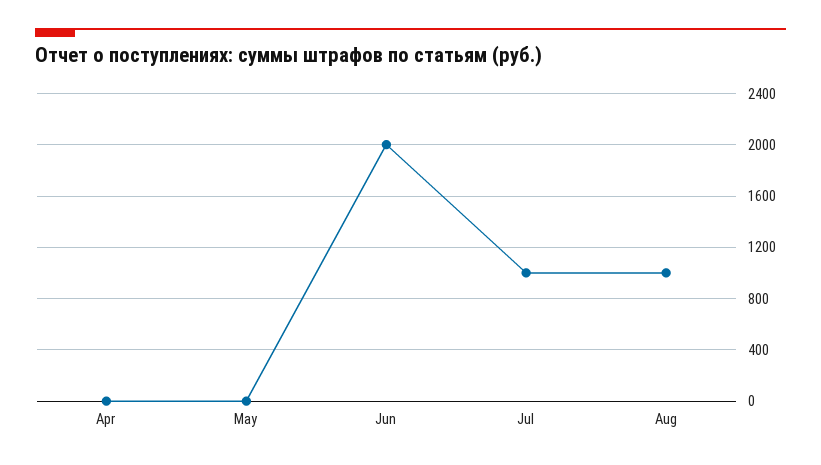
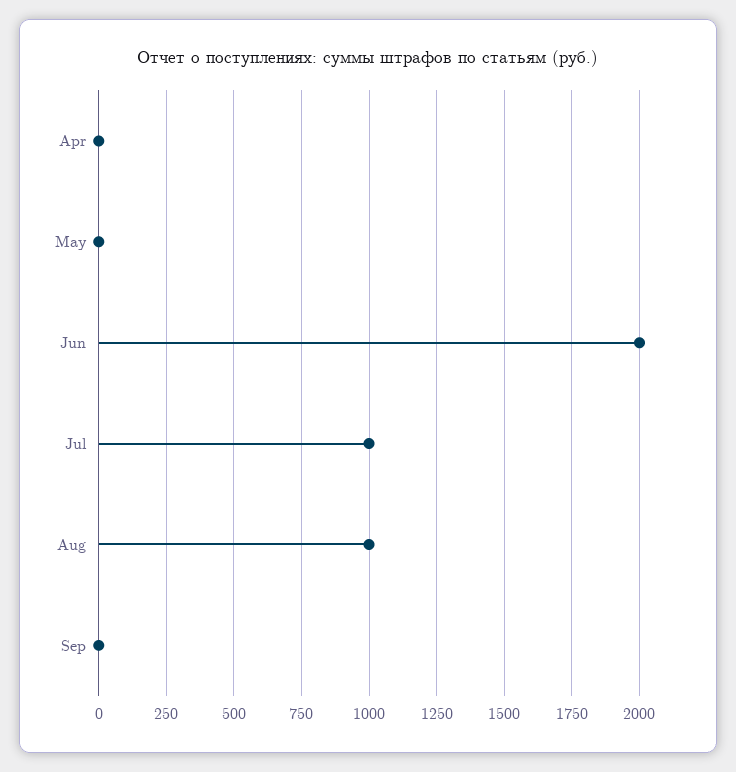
Sep: none -> 0

